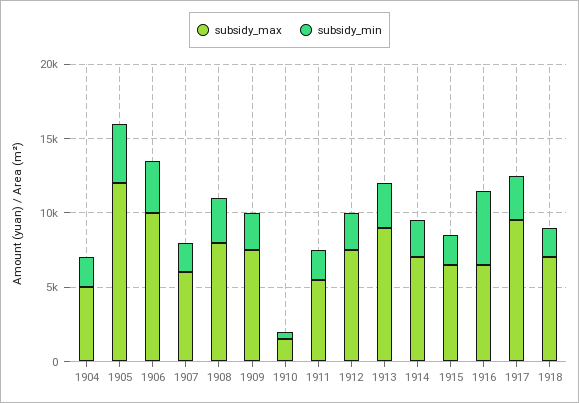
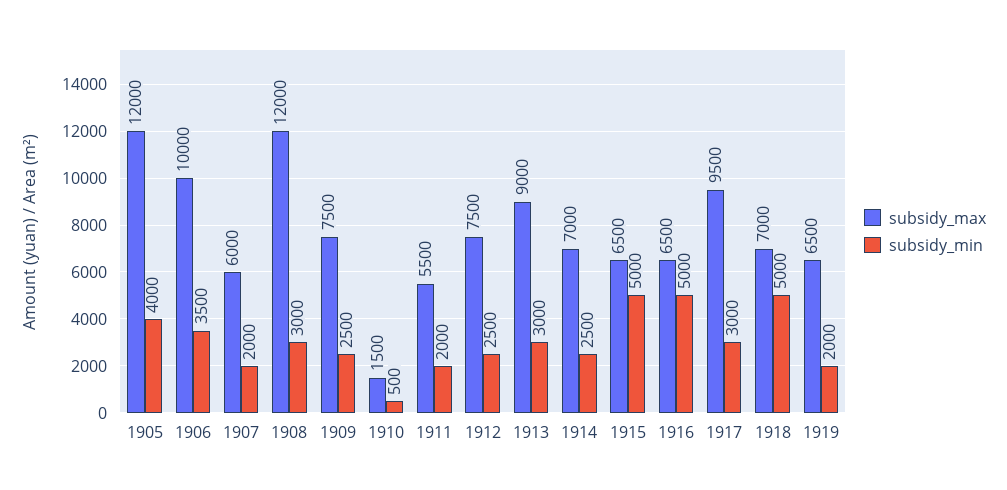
subsidy_max, 1904: 5000 -> none
subsidy_min, 1904: 2000 -> none
subsidy_max, 1908: 8000 -> 12000
subsidy_min, 1915: 2000 -> 5000
subsidy_min, 1918: 2000 -> 5000
subsidy_max, 1919: none -> 6500
subsidy_min, 1919: none -> 2000

